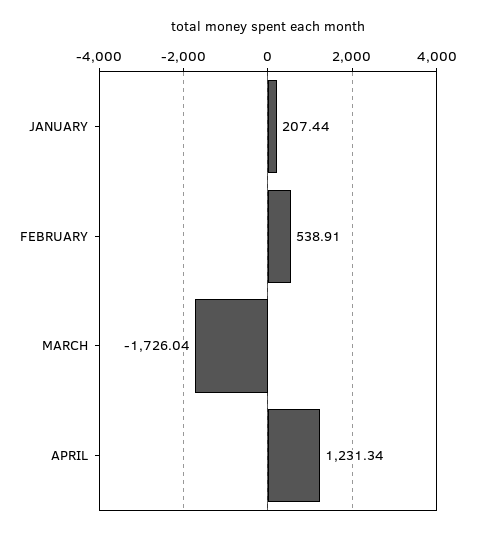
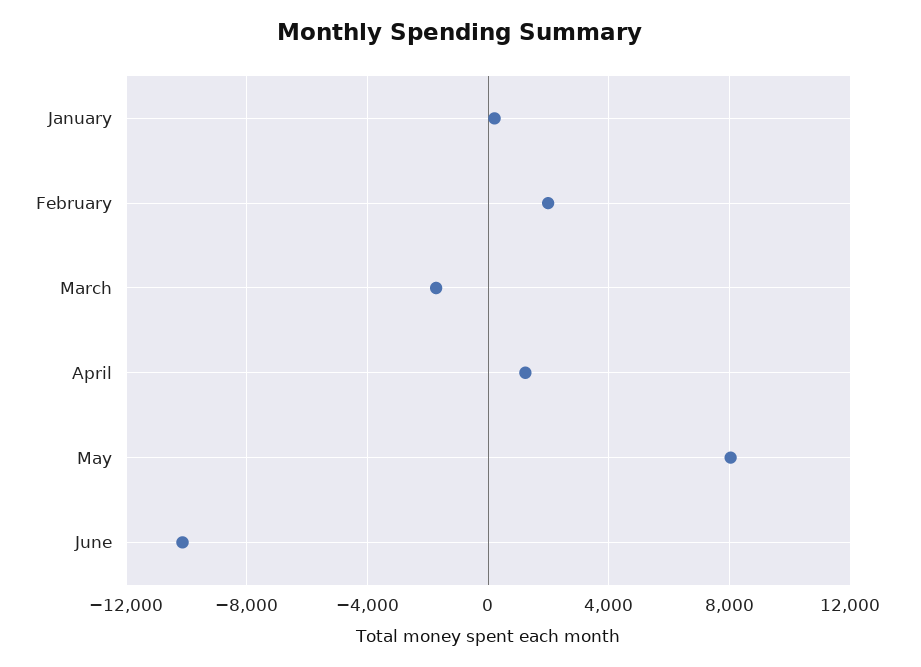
FEBRUARY: 538.91 -> 2000
May: none -> 8000
June: none -> -10000

